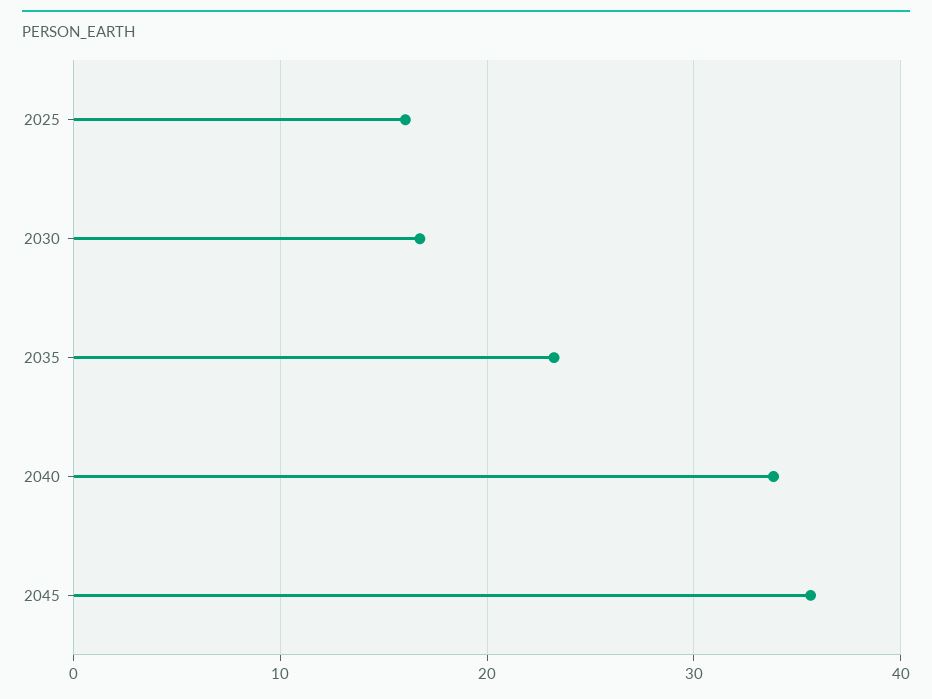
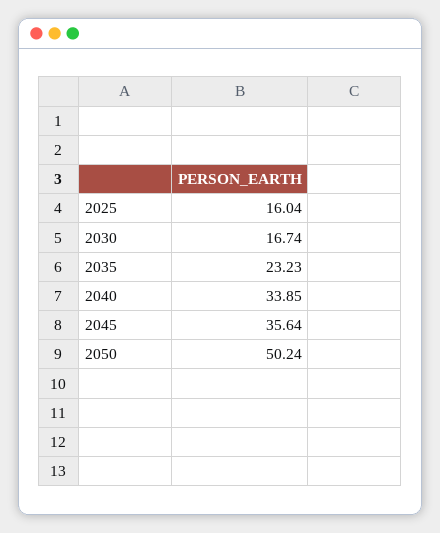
2050: none -> 50.24

